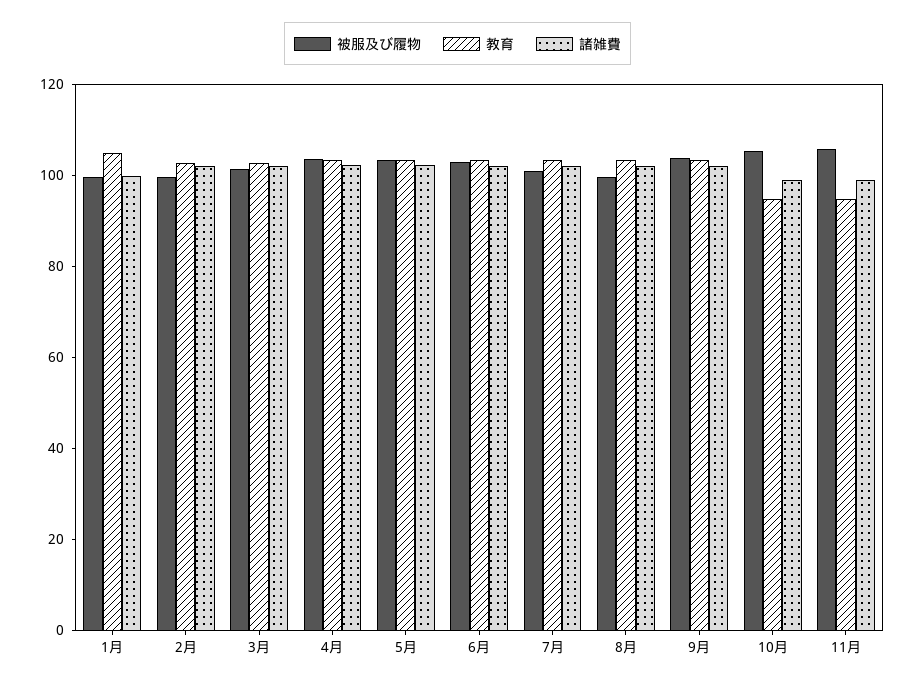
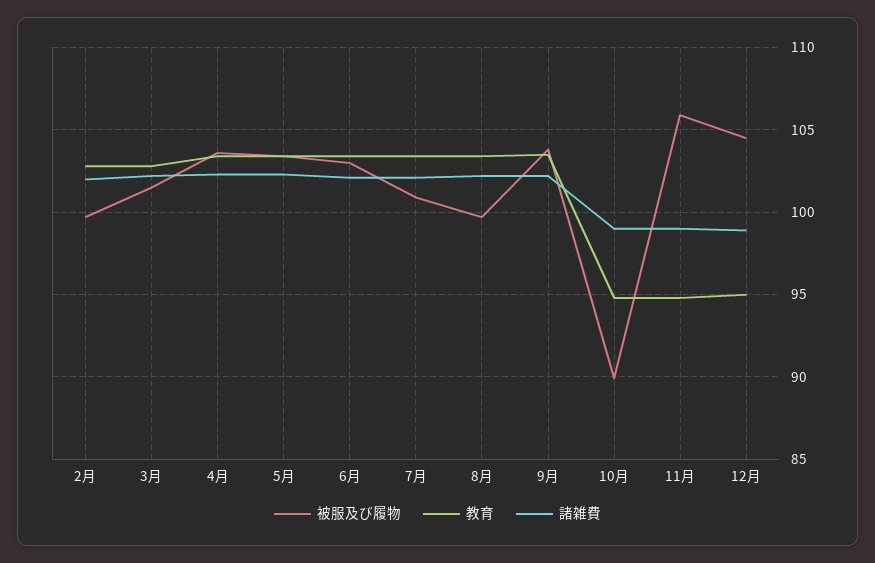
被服及び履物, 1月: 100 -> none
教育, 1月: 105 -> none
諸雑費, 1月: 100 -> none
被服及び履物, 10月: 105 -> 90
被服及び履物, 12月: none -> 104.5
教育, 12月: none -> 95
諸雑費, 12月: none -> 99

